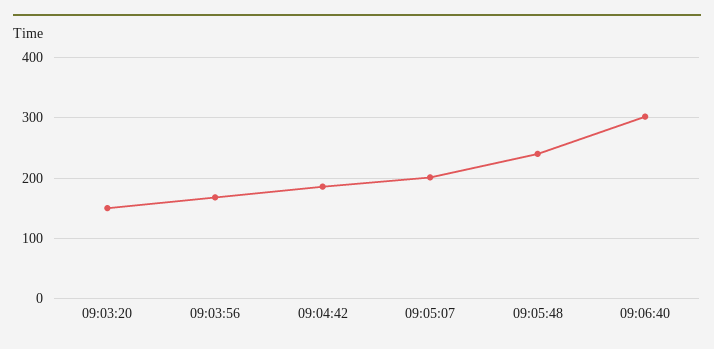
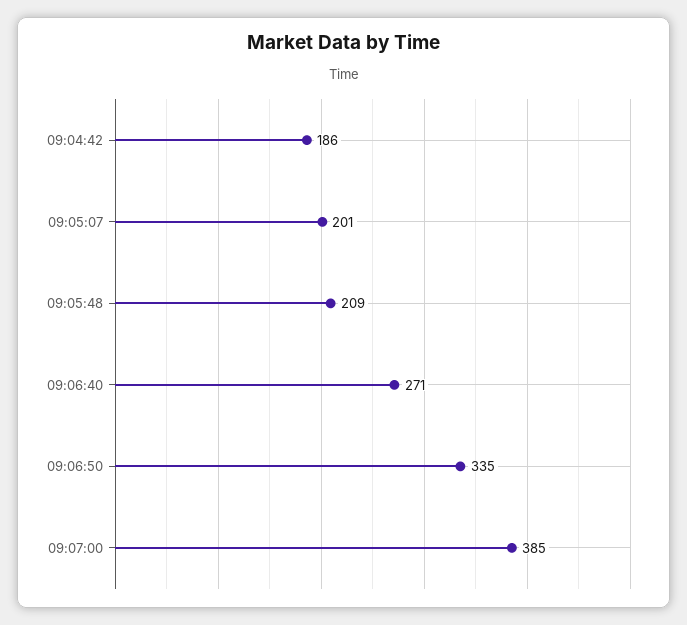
09:03:20: 150 -> none
09:03:56: 170 -> none
09:05:48: 240 -> 209
09:06:40: 300 -> 271
09:06:50: none -> 335
09:07:00: none -> 385

